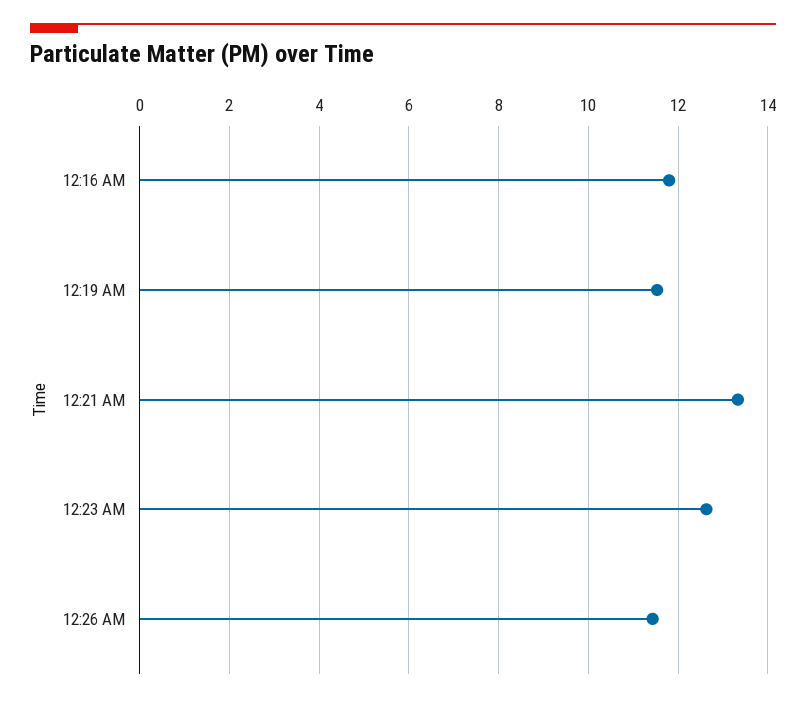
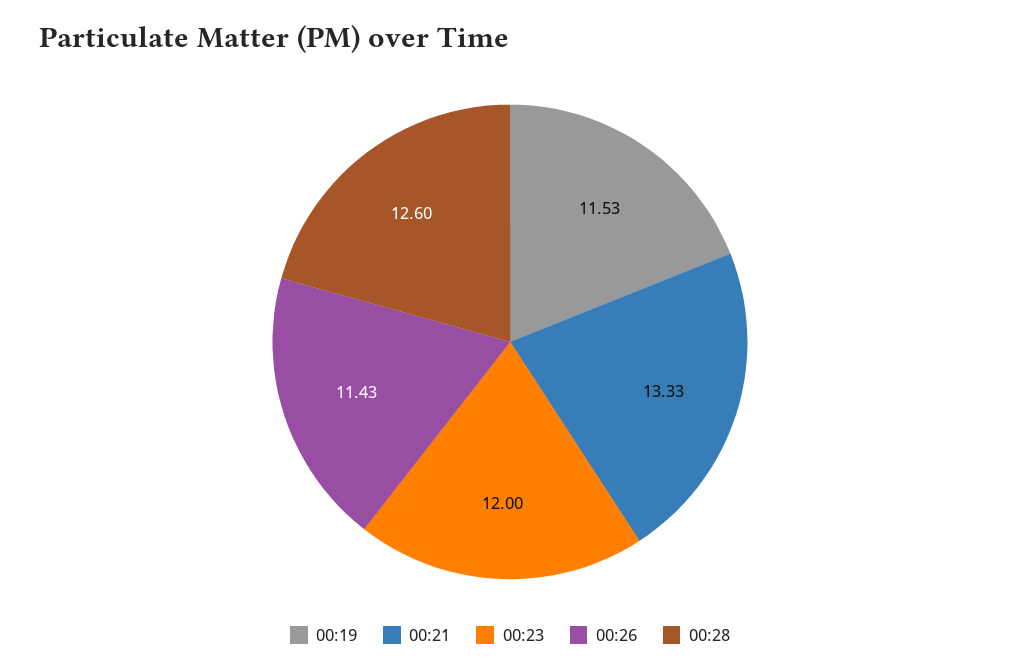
12:16 AM: 11.8 -> none
12:23 AM: 12.6 -> 12
00:28: none -> 12.6

